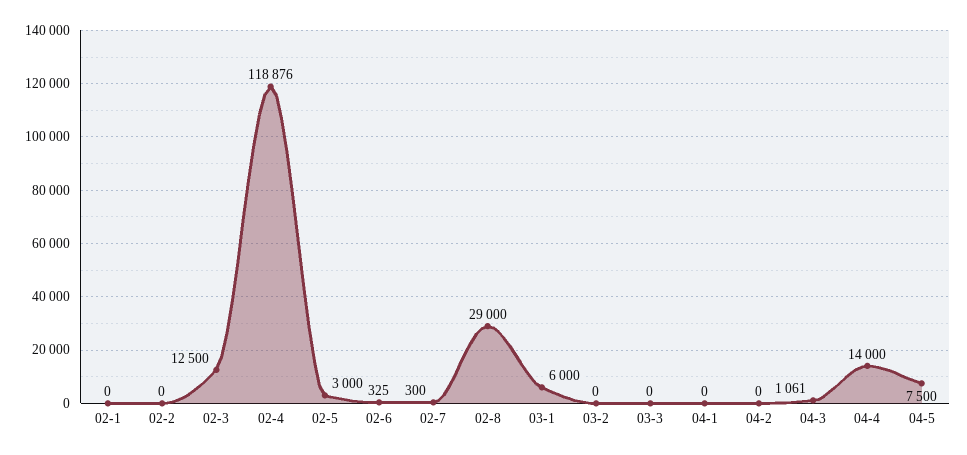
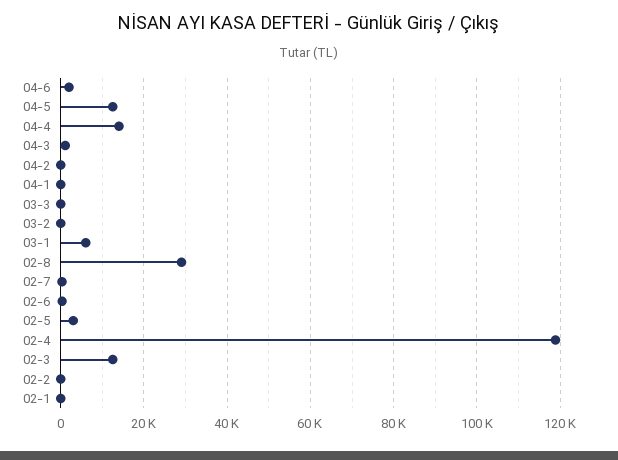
04-5: 7500 -> 12000
04-6: none -> 2000

